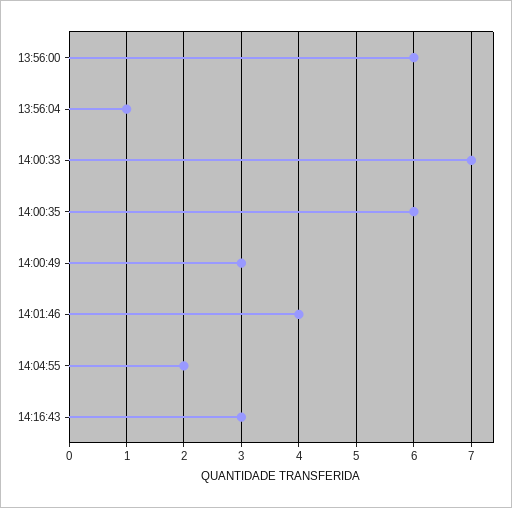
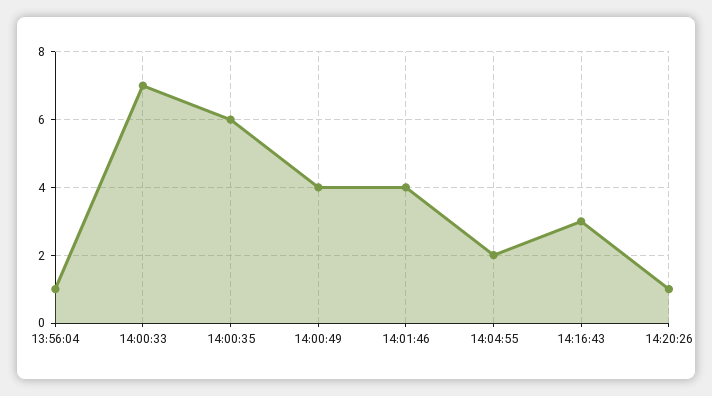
13:56:00: 6 -> none
14:00:49: 3 -> 4
14:20:26: none -> 1

